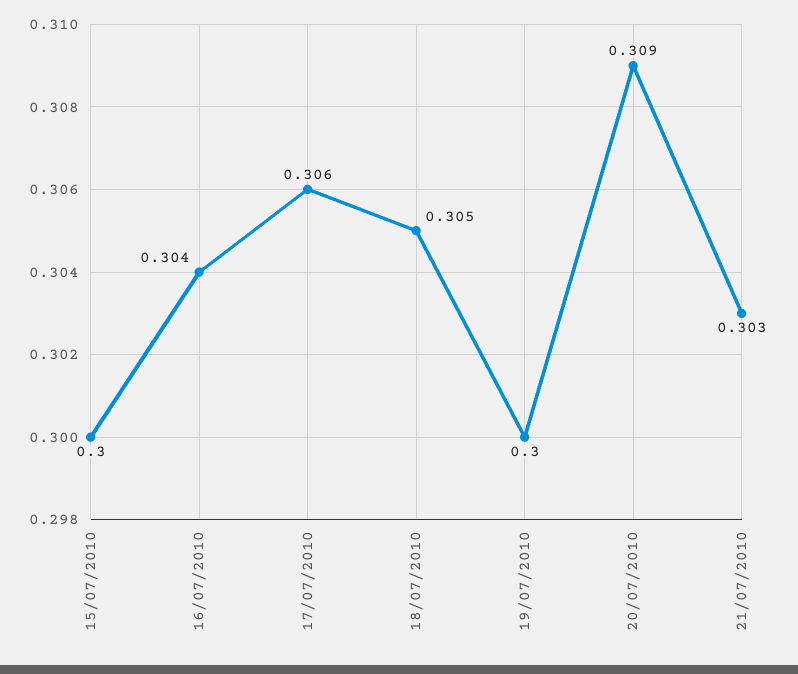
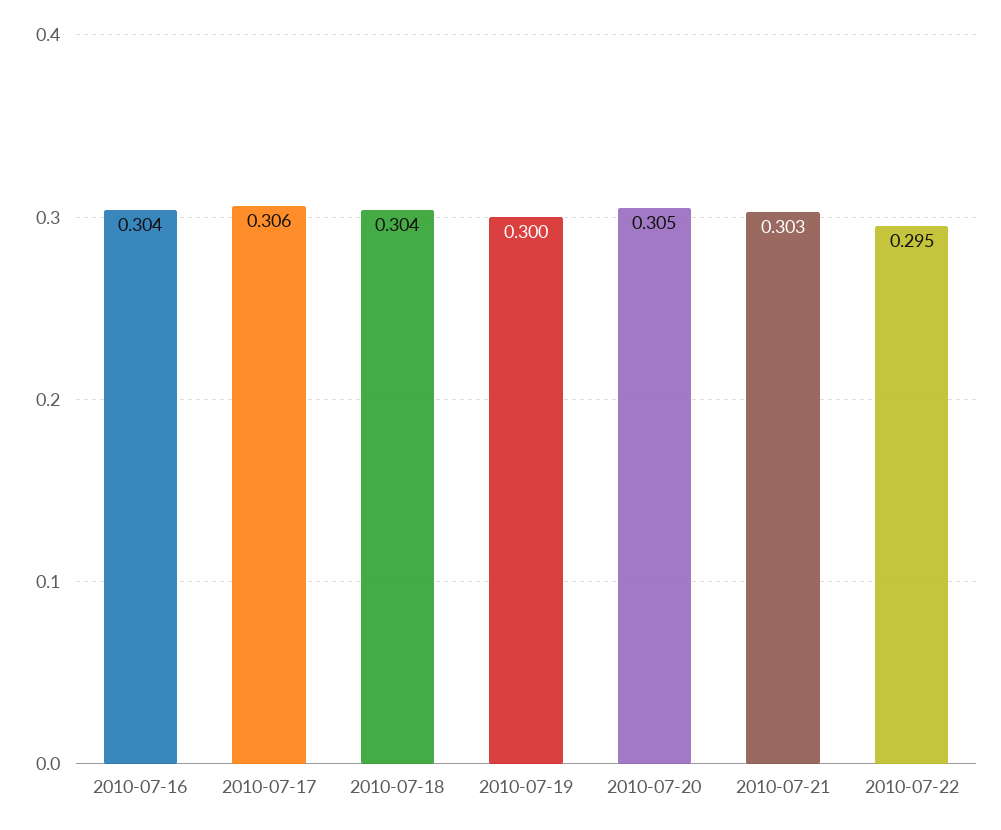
15/07/2010: 0.3 -> none
18/07/2010: 0.305 -> 0.304
20/07/2010: 0.309 -> 0.305
2010-07-22: none -> 0.295

